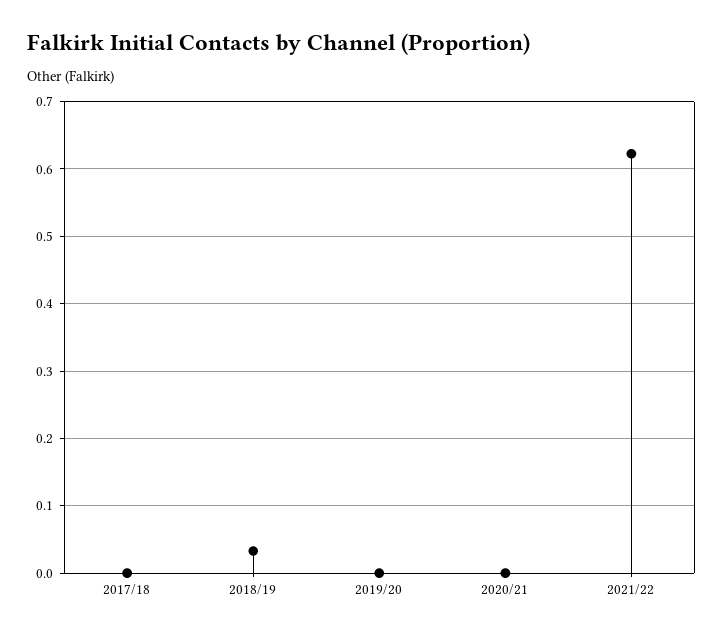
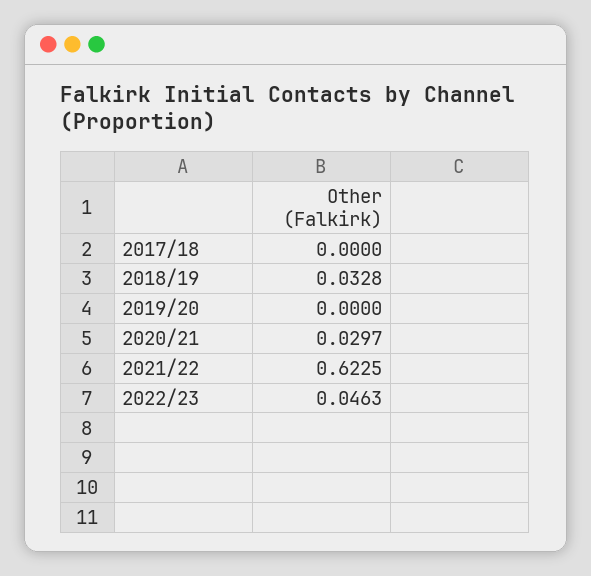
2020/21: 0 -> 0.0297
2022/23: none -> 0.0463

